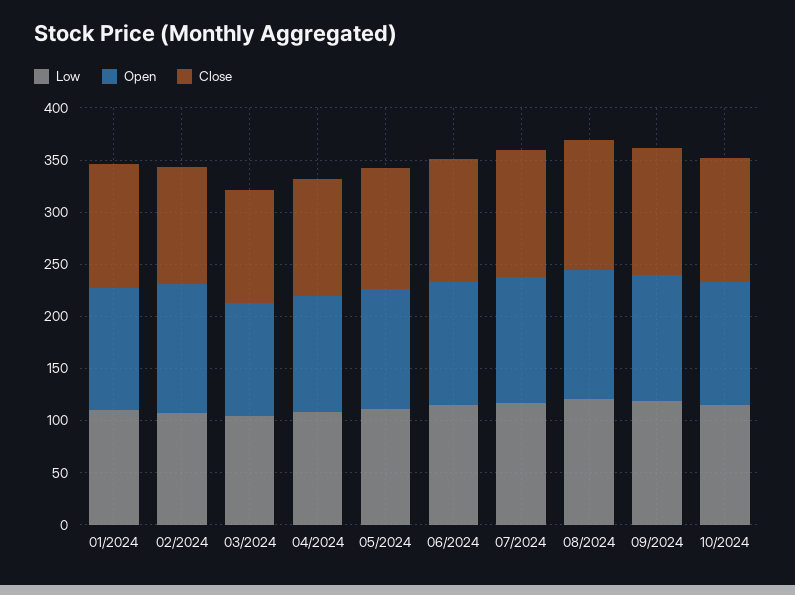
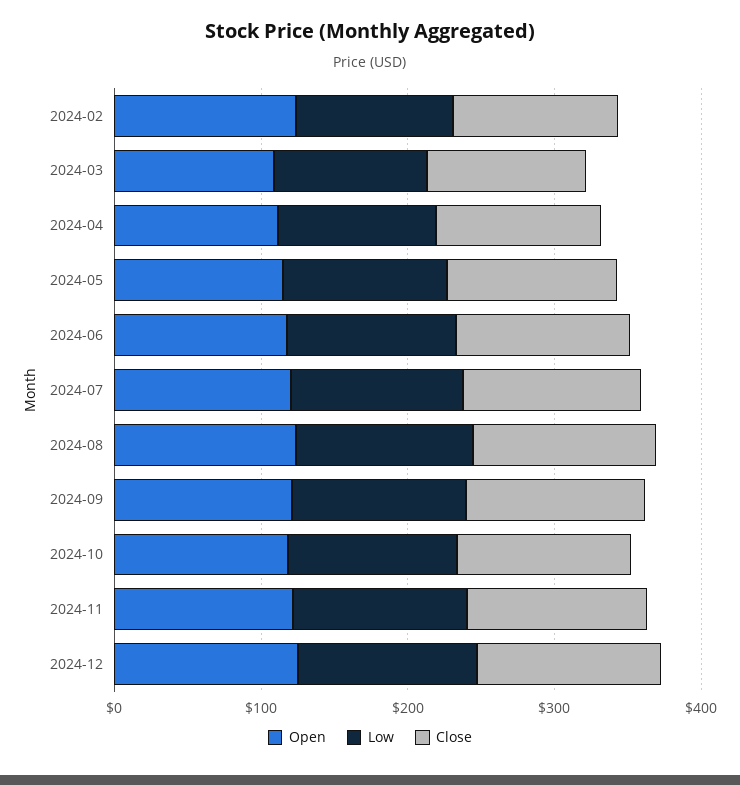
Low, 01/2024: 110 -> none
Open, 01/2024: 120 -> none
Close, 01/2024: 120 -> none
Open, 2024-11: none -> 120
Low, 2024-11: none -> 120
Close, 2024-11: none -> 120
Open, 2024-12: none -> 120
Low, 2024-12: none -> 120
Close, 2024-12: none -> 120

